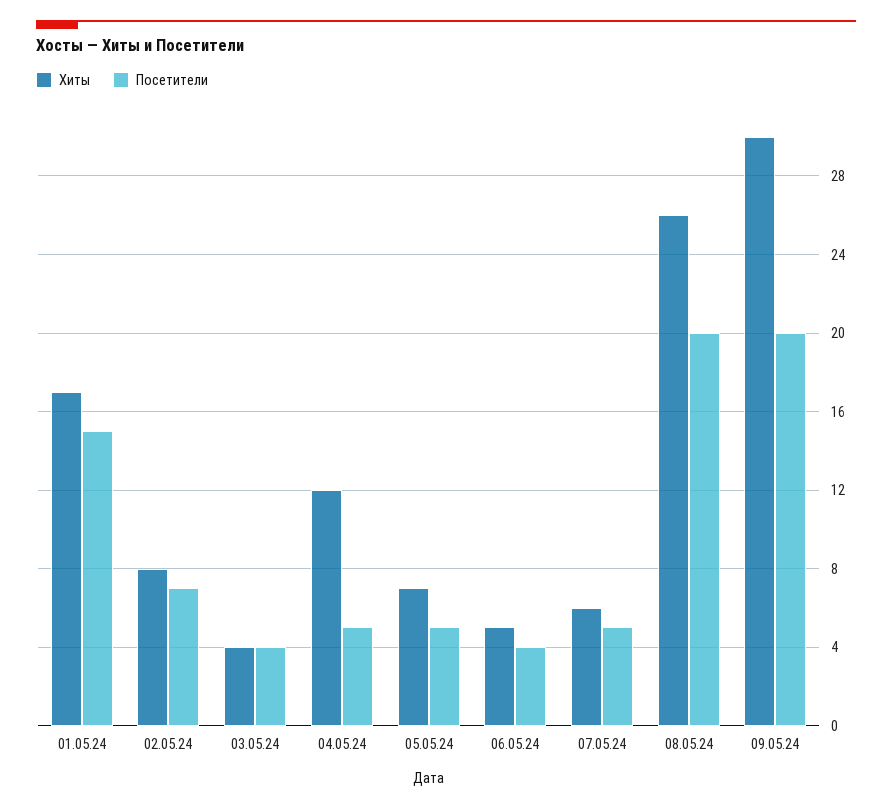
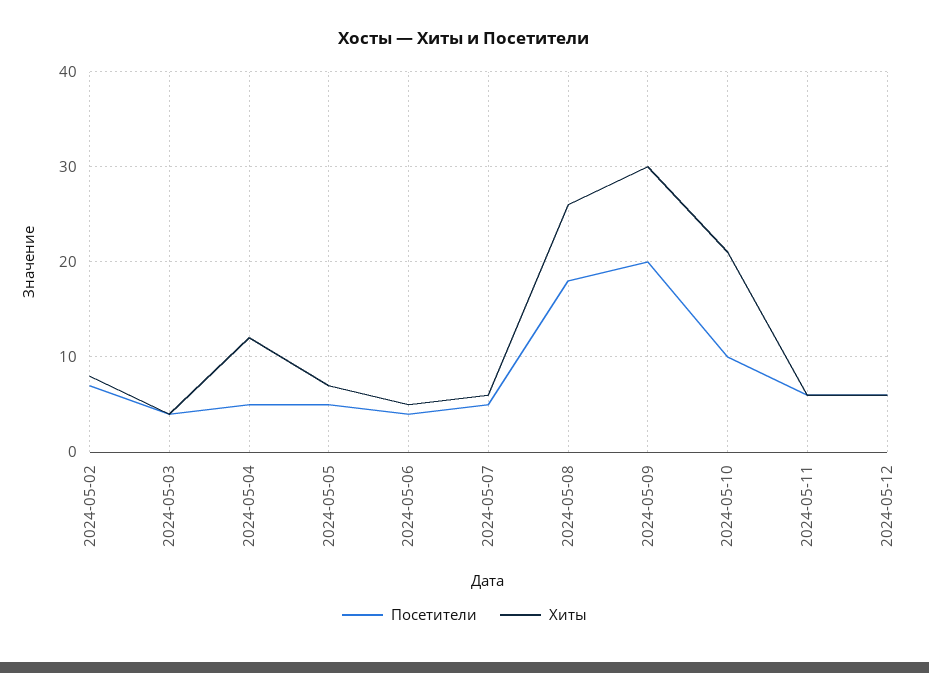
Хиты, 01.05.24: 17 -> none
Посетители, 01.05.24: 15 -> none
Посетители, 08.05.24: 20 -> 18
Посетители, 2024-05-10: none -> 10
Хиты, 2024-05-10: none -> 21
Посетители, 2024-05-11: none -> 6
Хиты, 2024-05-11: none -> 6
Посетители, 2024-05-12: none -> 6
Хиты, 2024-05-12: none -> 6

